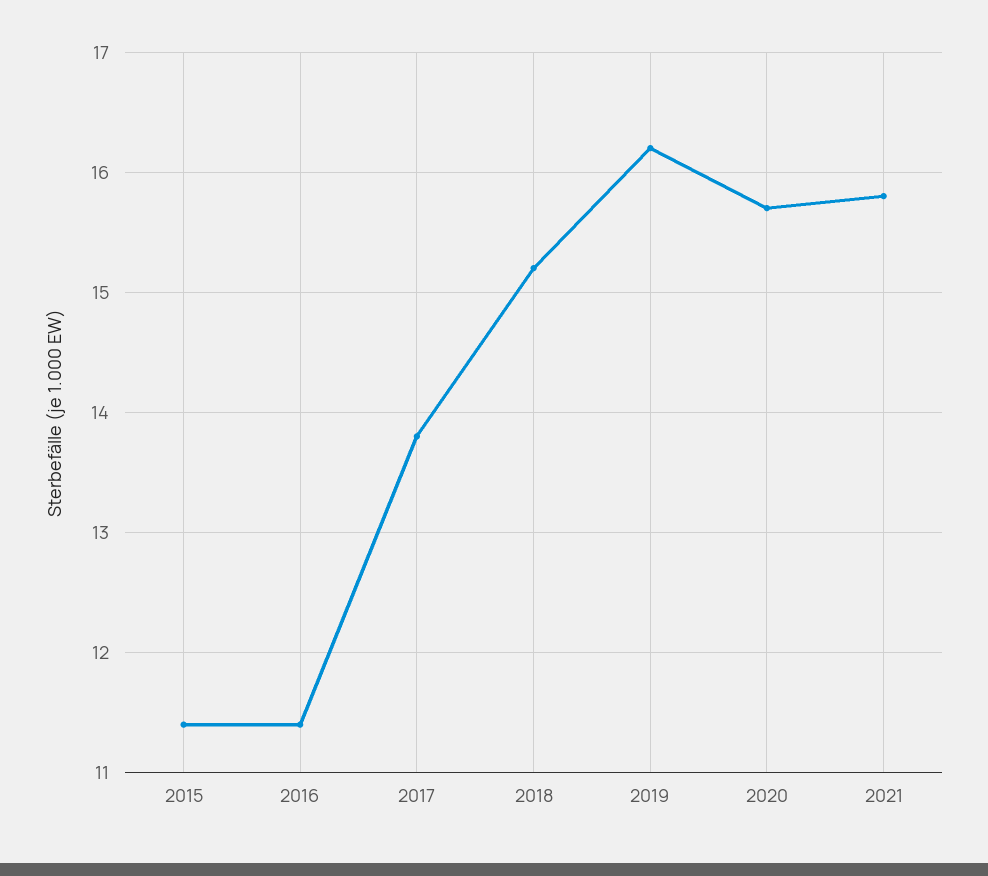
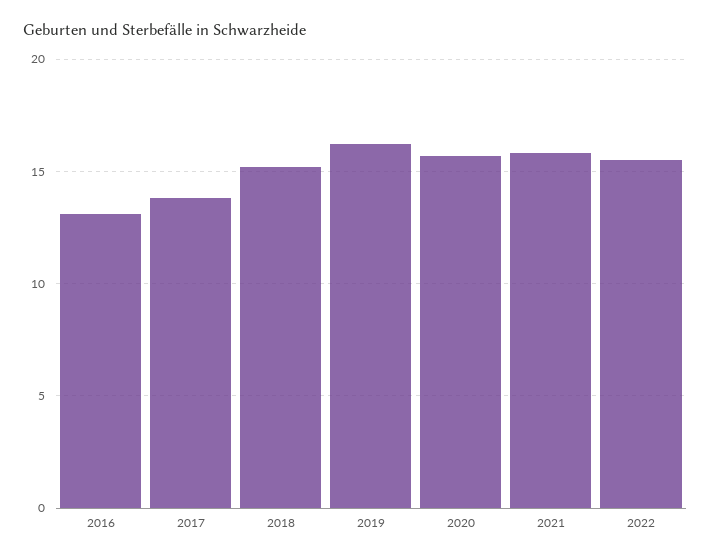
2015: 11.4 -> none
2016: 11.4 -> 13
2022: none -> 15.5

